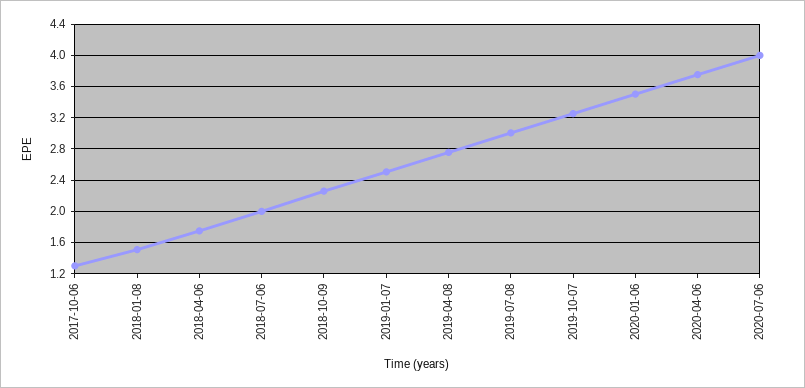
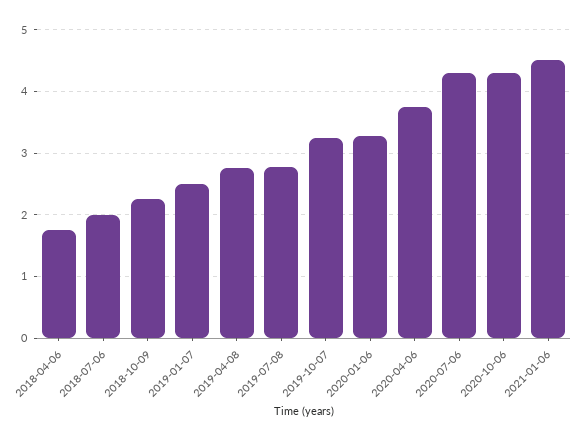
2017-10-06: 1.3 -> none
2018-01-08: 1.5 -> none
2019-07-08: 3 -> 2.8
2020-01-06: 3.5 -> 3.3
2020-07-06: 4 -> 4.3
2020-10-06: none -> 4.3
2021-01-06: none -> 4.5

